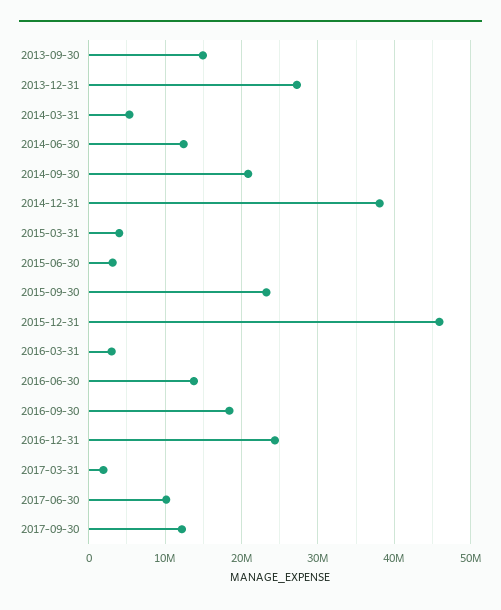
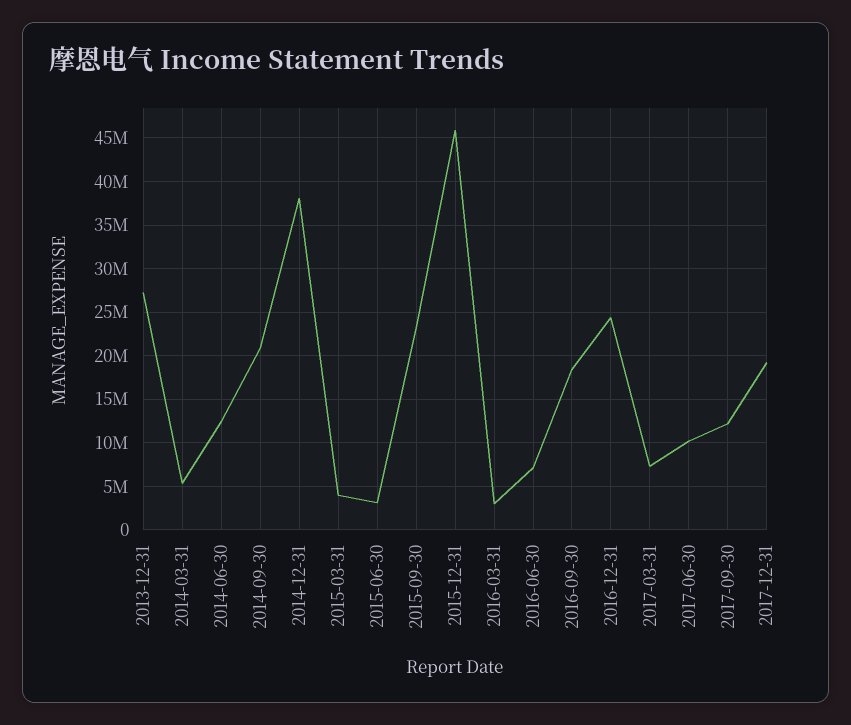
2013-09-30: 15000000 -> none
2016-06-30: 14000000 -> 7000000
2017-03-31: 2000000 -> 7000000
2017-12-31: none -> 19000000

